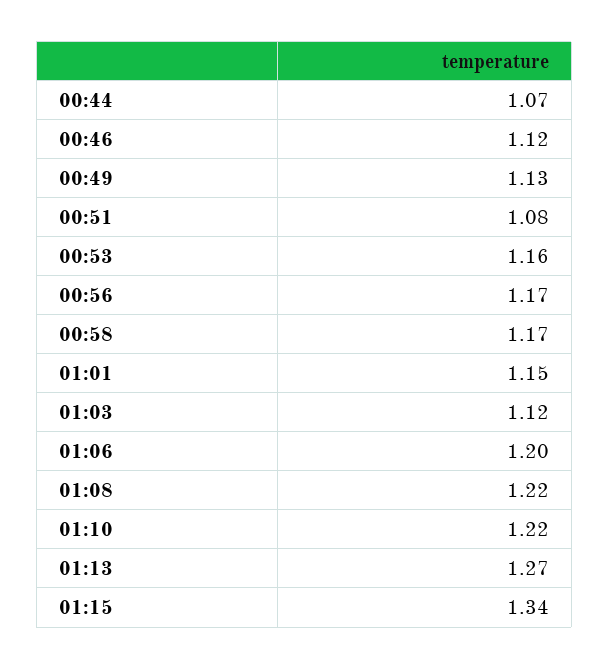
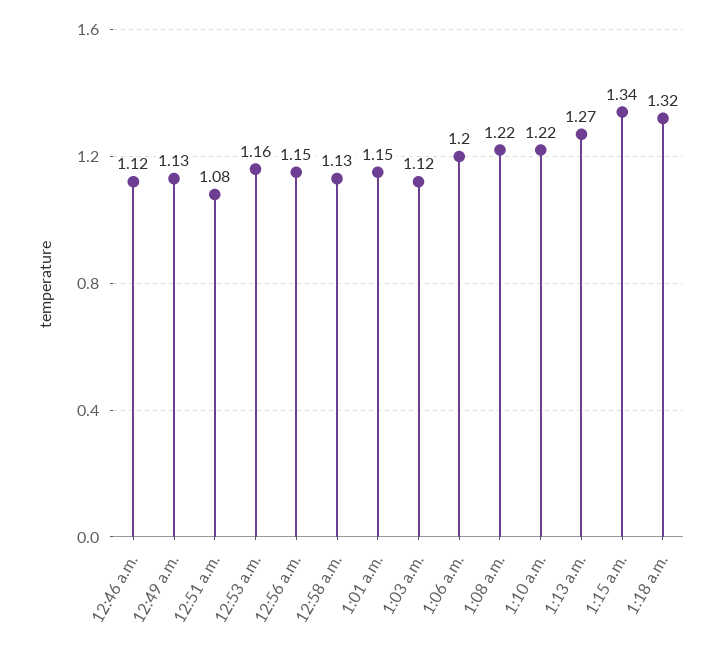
00:44: 1.07 -> none
00:56: 1.17 -> 1.15
00:58: 1.17 -> 1.13
1:18 a.m.: none -> 1.32

